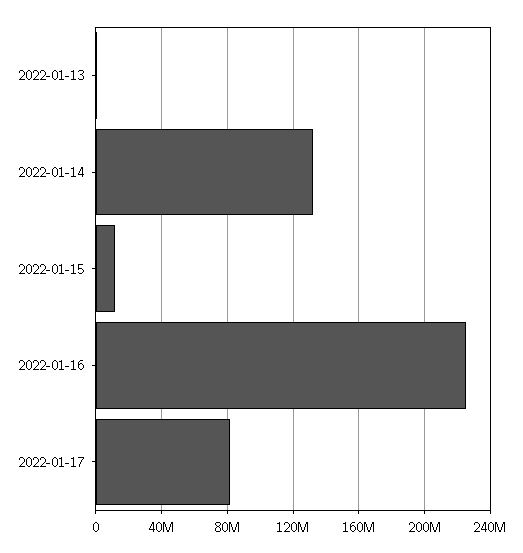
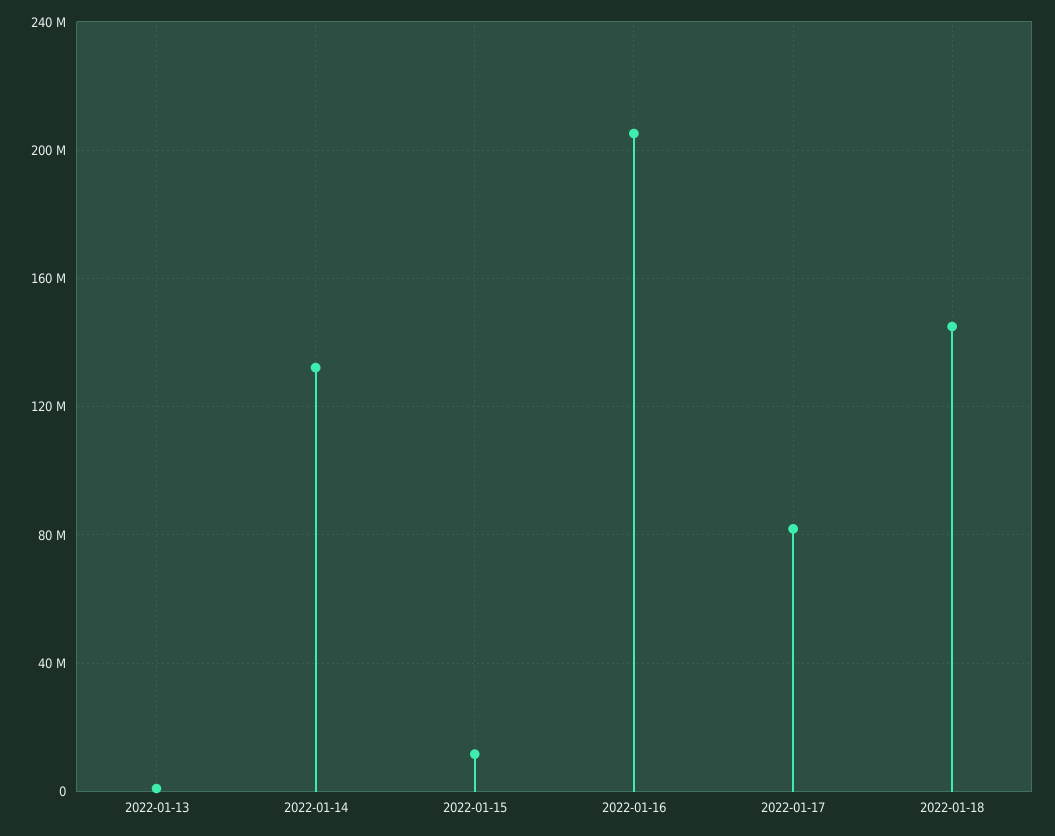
2022-01-16: 225000000 -> 205000000
2022-01-18: none -> 145000000

